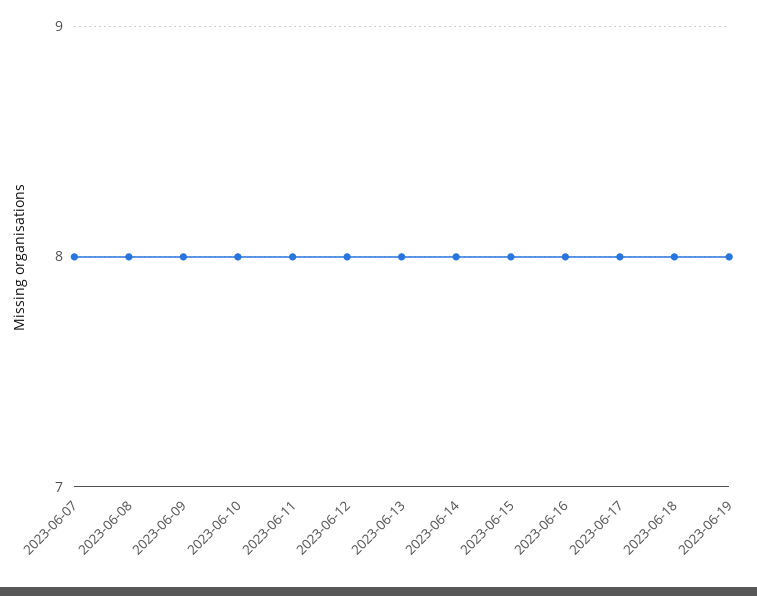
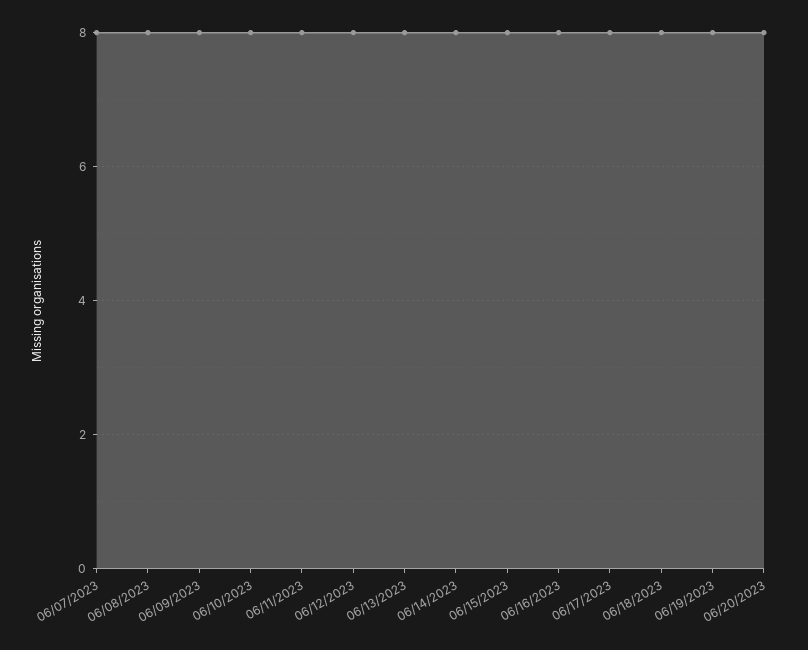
06/20/2023: none -> 8

